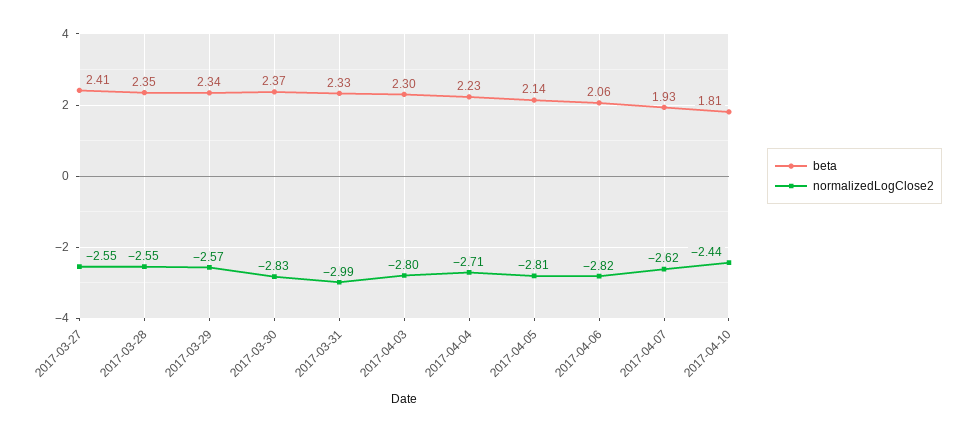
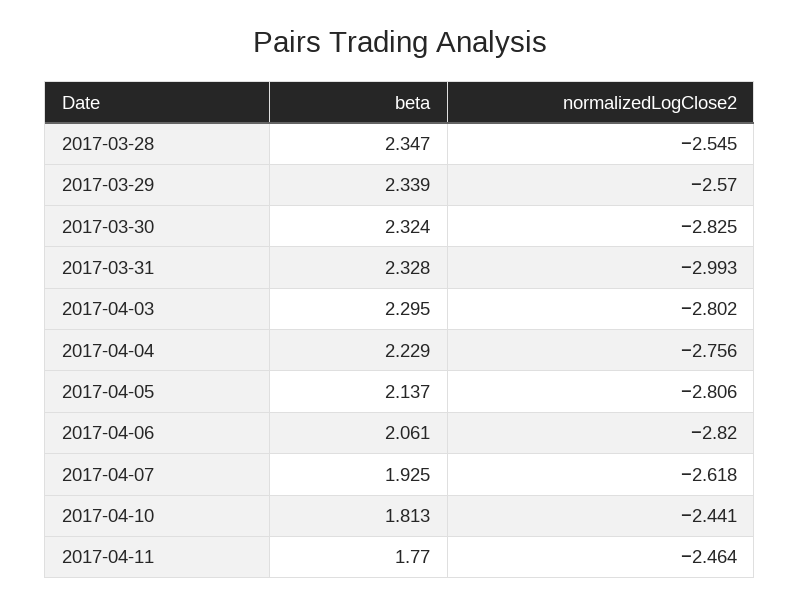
beta, 2017-03-27: 2.41 -> none
normalizedLogClose2, 2017-03-27: -2.55 -> none
beta, 2017-03-30: 2.37 -> 2.324
normalizedLogClose2, 2017-04-04: -2.71 -> -2.756
beta, 2017-04-11: none -> 1.77
normalizedLogClose2, 2017-04-11: none -> -2.464

